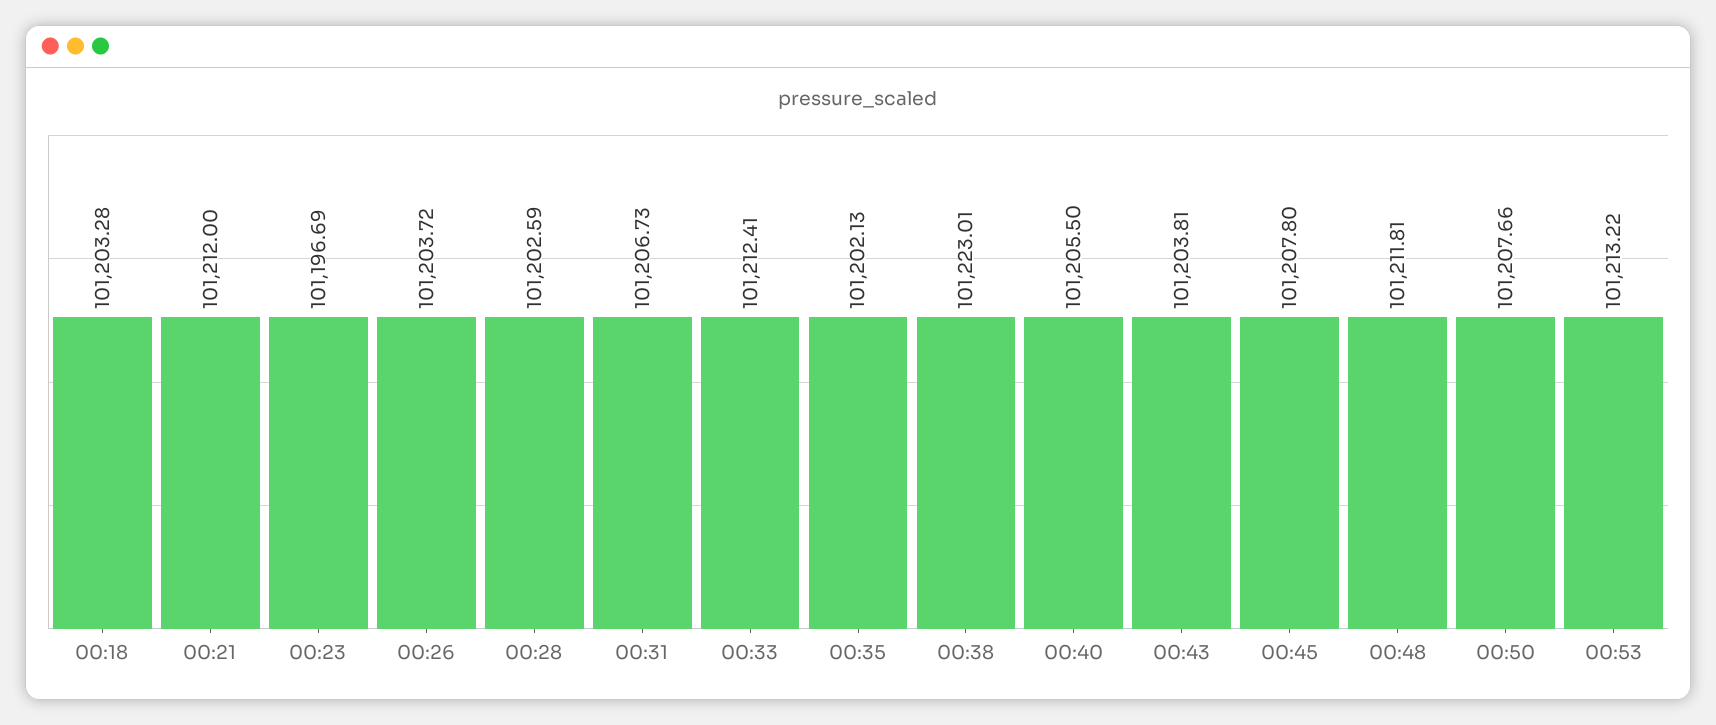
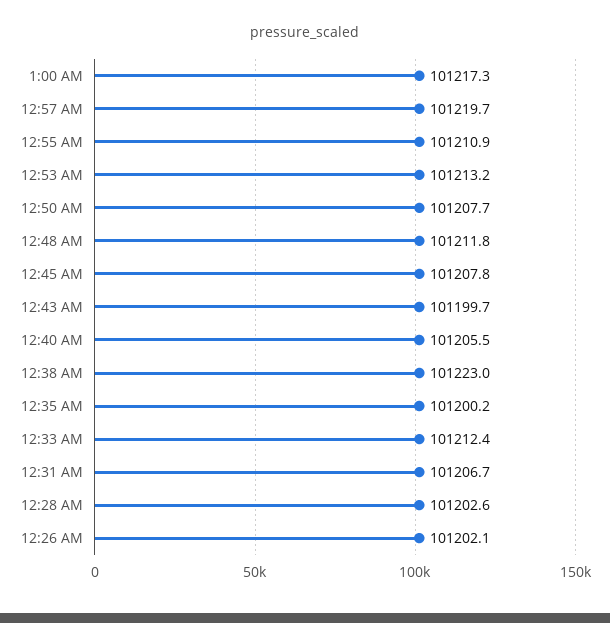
00:18: 101203.28 -> none
00:21: 101212 -> none
00:23: 101196.69 -> none
00:26: 101203.72 -> 101202.1
00:35: 101202.13 -> 101200.2
00:43: 101203.81 -> 101199.7
1:00 AM: none -> 101217.3
12:57 AM: none -> 101219.7
12:55 AM: none -> 101210.9

